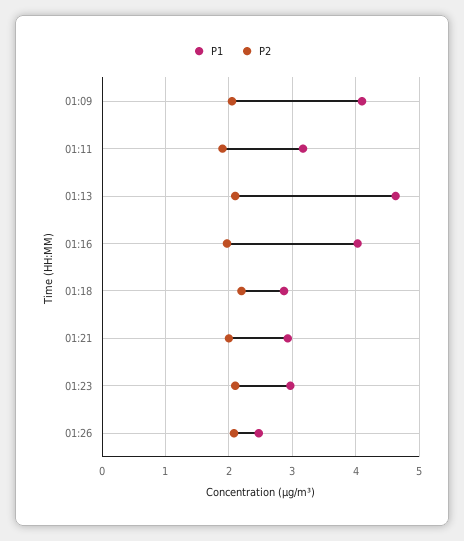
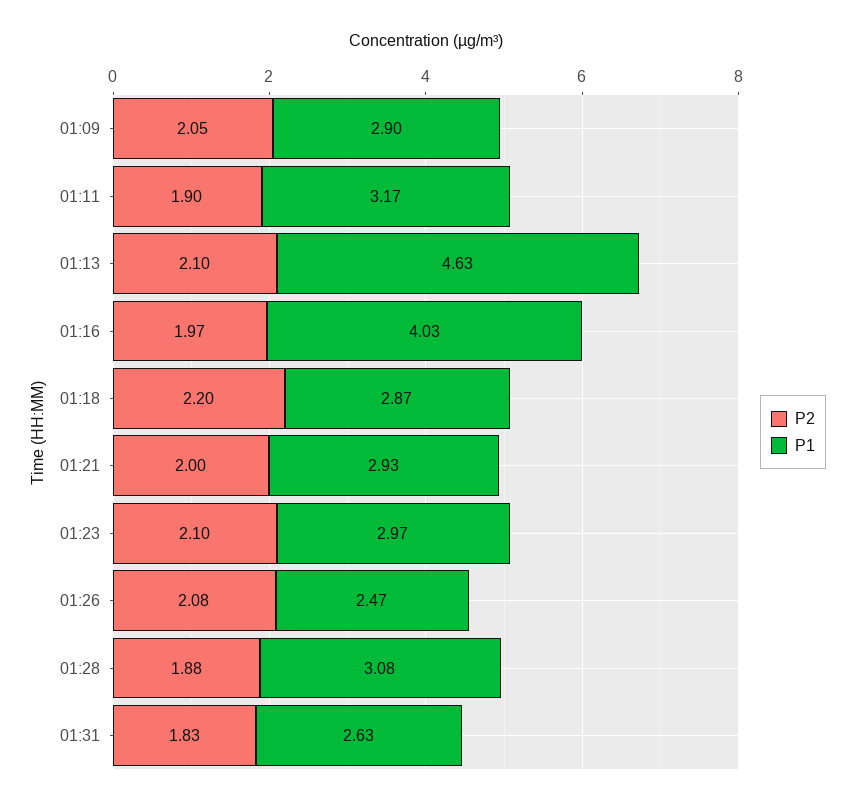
P1, 01:09: 4.1 -> 2.9
P2, 01:28: none -> 1.88
P1, 01:28: none -> 3.08
P2, 01:31: none -> 1.83
P1, 01:31: none -> 2.63

